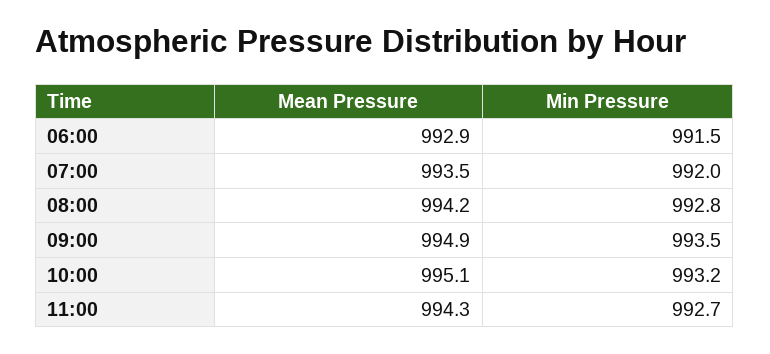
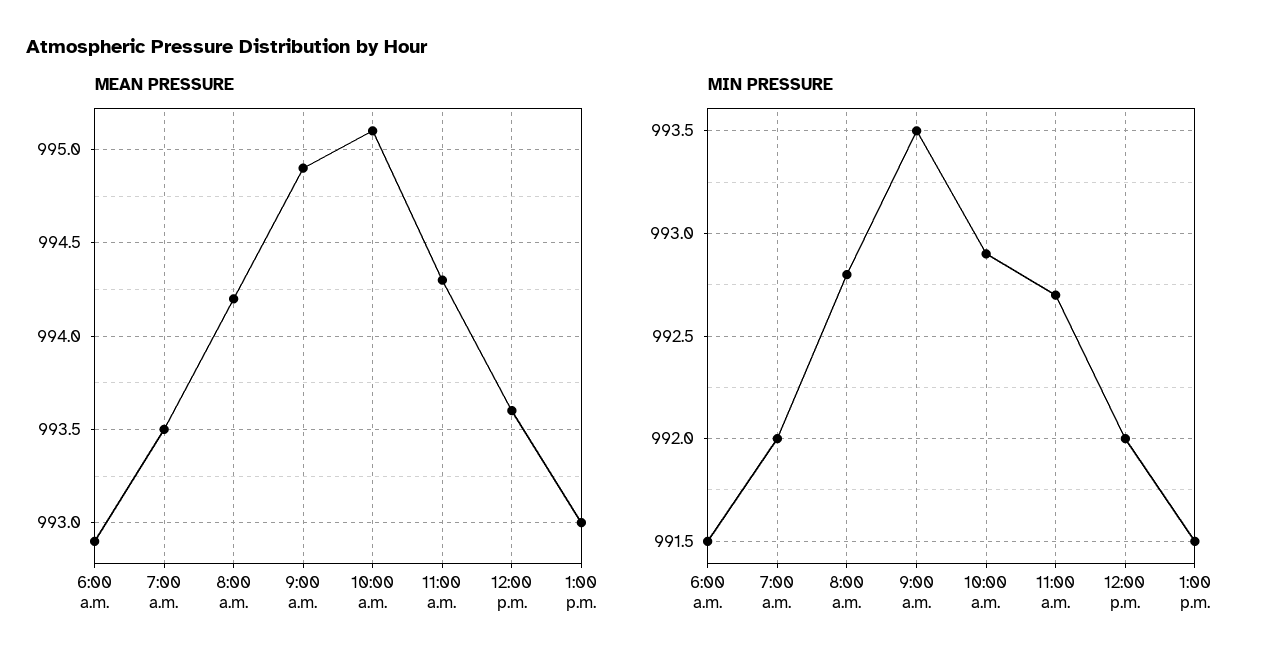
Min Pressure, 10:00: 993.2 -> 992.9
Mean Pressure, 12:00 p.m.: none -> 993.6
Mean Pressure, 1:00 p.m.: none -> 993
Min Pressure, 12:00 p.m.: none -> 992
Min Pressure, 1:00 p.m.: none -> 991.5

